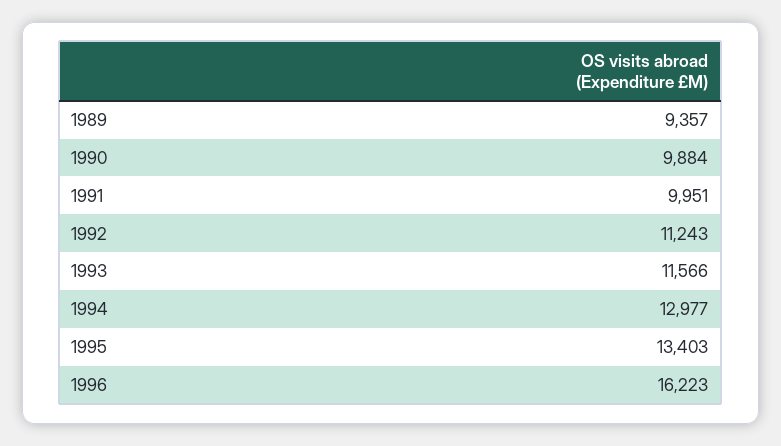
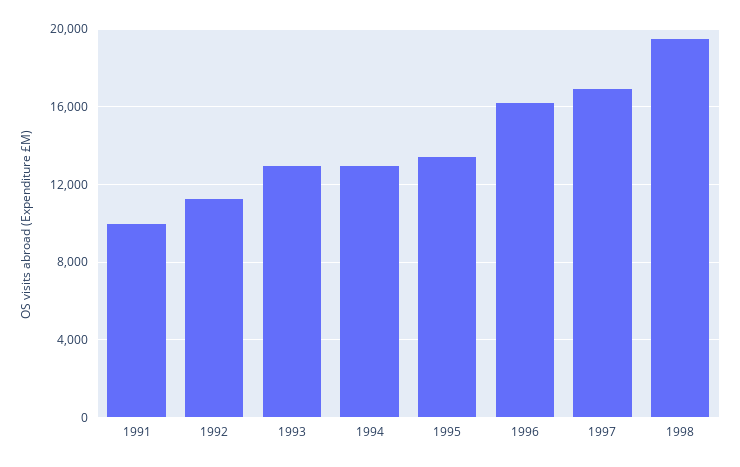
1989: 9357 -> none
1990: 9884 -> none
1993: 11566 -> 13000
1997: none -> 17000
1998: none -> 19500

